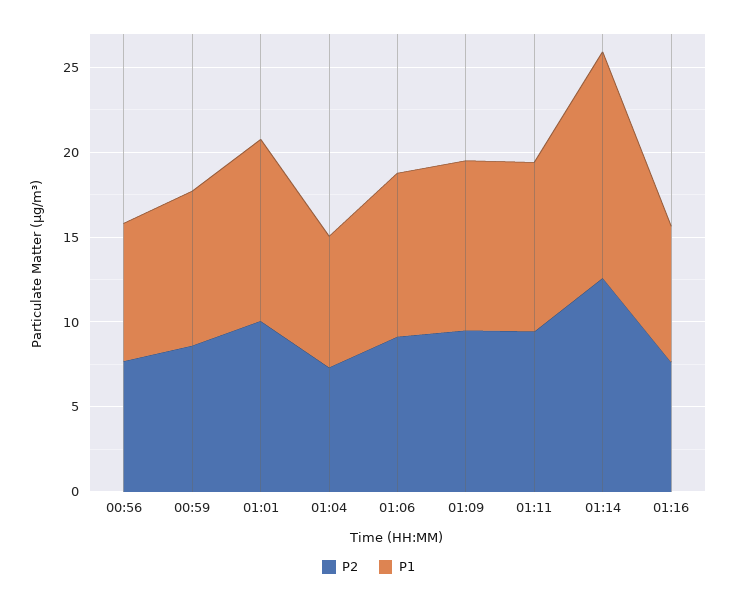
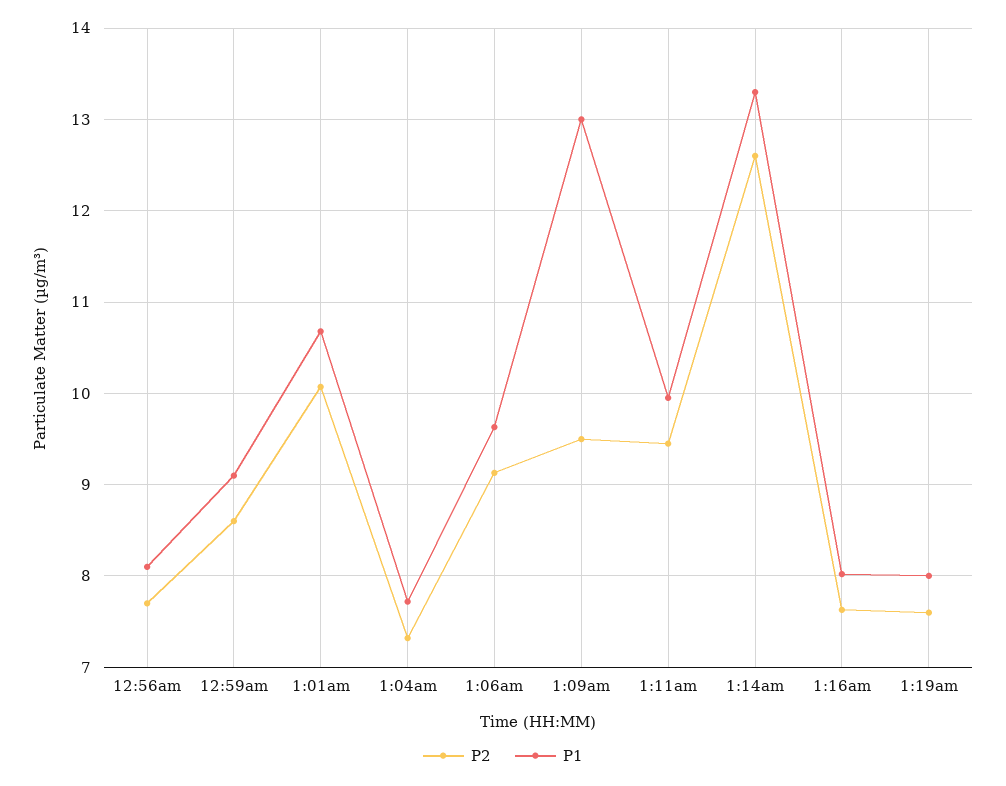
P1, 01:09: 10 -> 13
P2, 1:19am: none -> 7.6
P1, 1:19am: none -> 8

